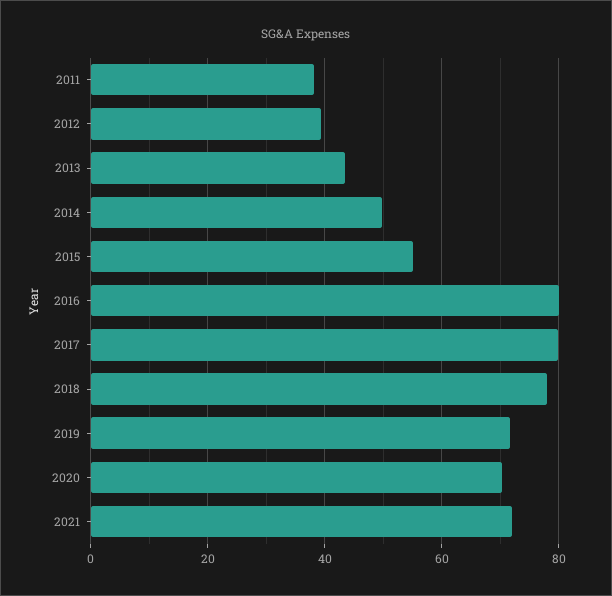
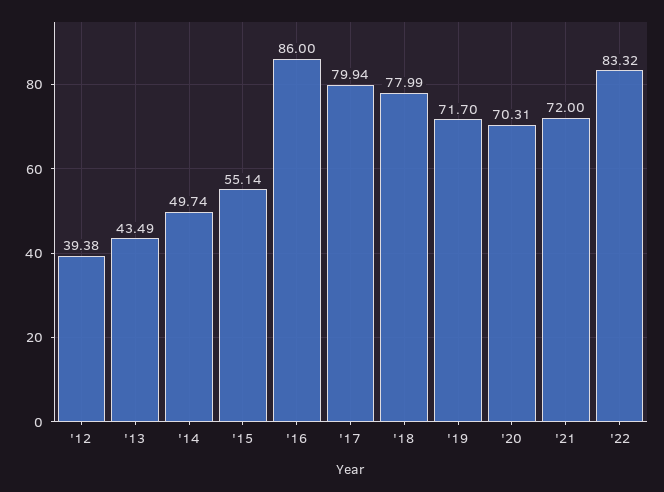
2011: 38 -> none
2016: 80 -> 86
'22: none -> 83.32

